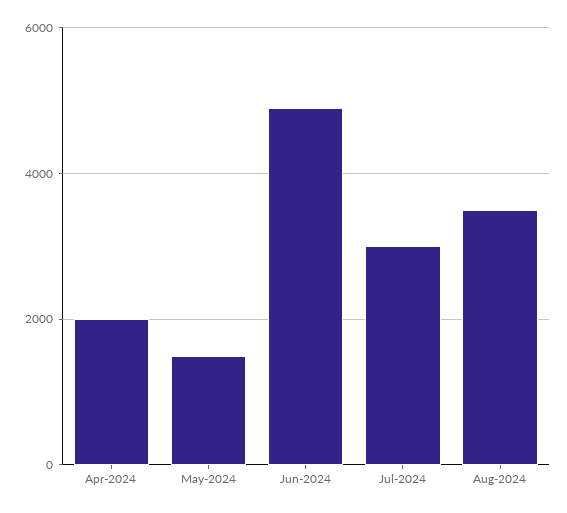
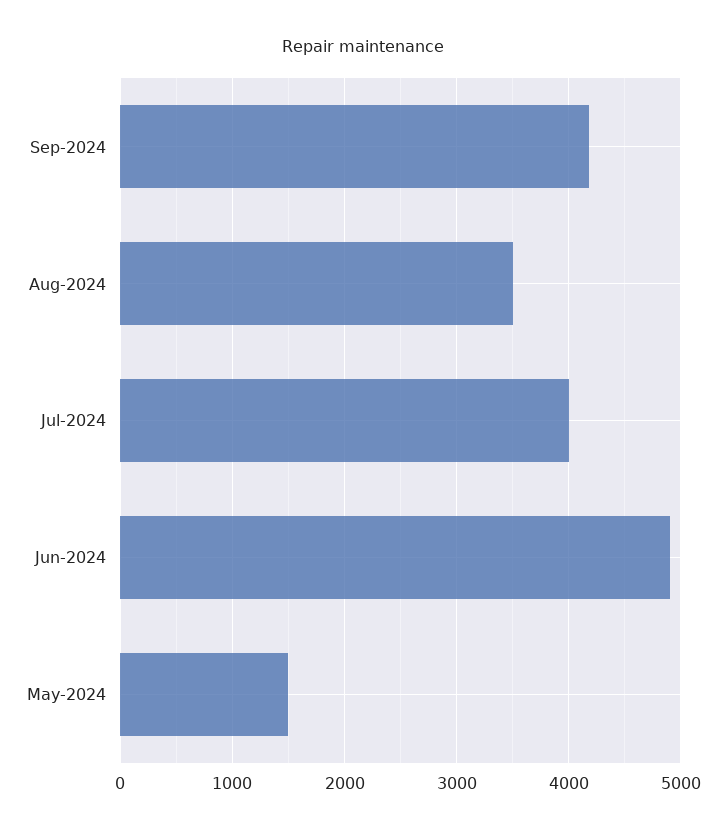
Apr-2024: 2000 -> none
Jul-2024: 3000 -> 4000
Sep-2024: none -> 4200

